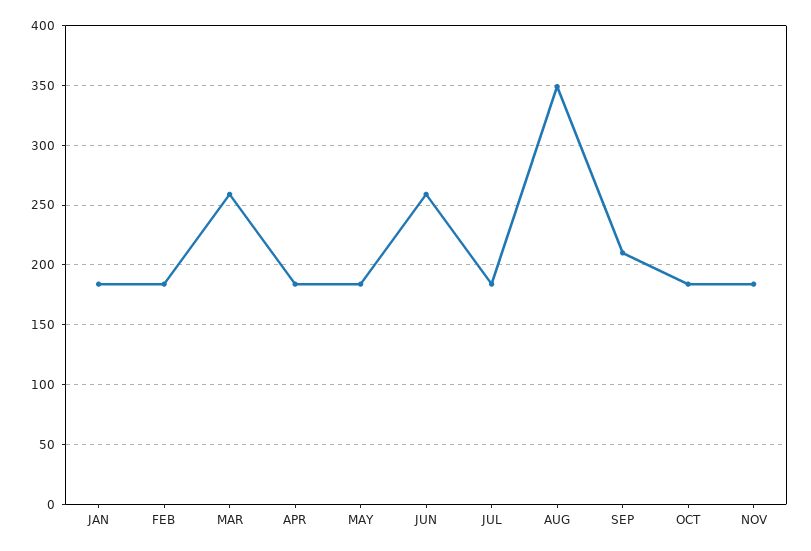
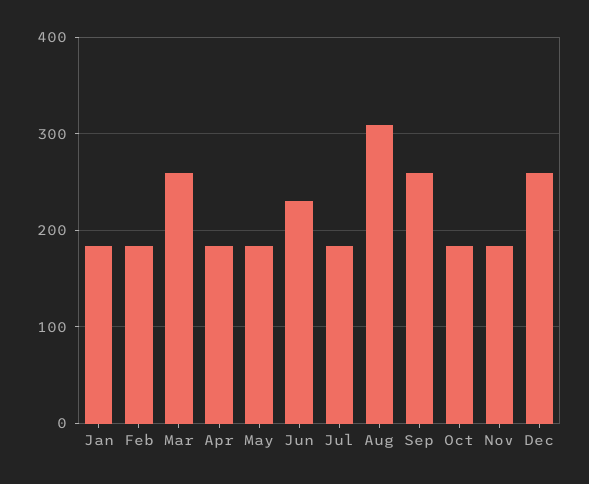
JUN: 260 -> 230
AUG: 350 -> 310
SEP: 210 -> 260
Dec: none -> 260

